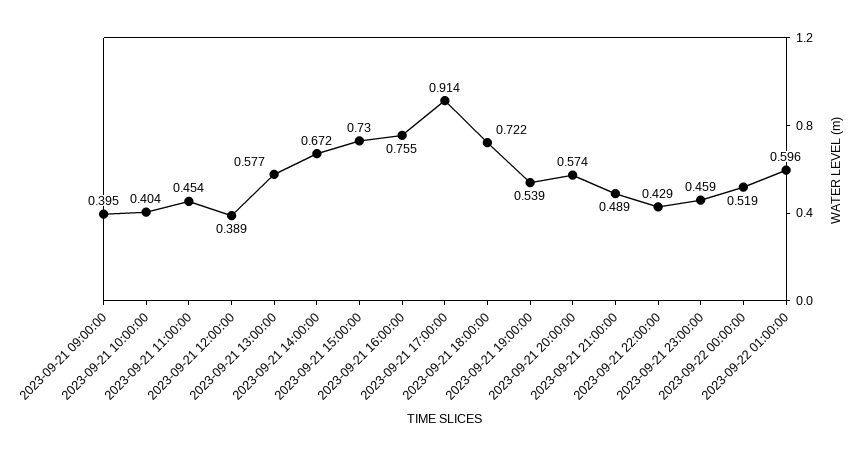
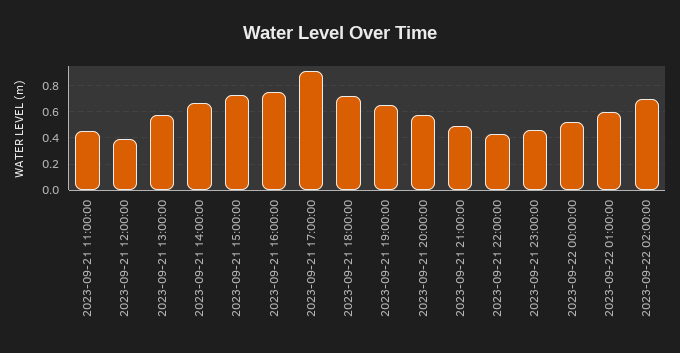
2023-09-21 09:00:00: 0.395 -> none
2023-09-21 10:00:00: 0.404 -> none
2023-09-21 19:00:00: 0.539 -> 0.65
2023-09-22 02:00:00: none -> 0.7

